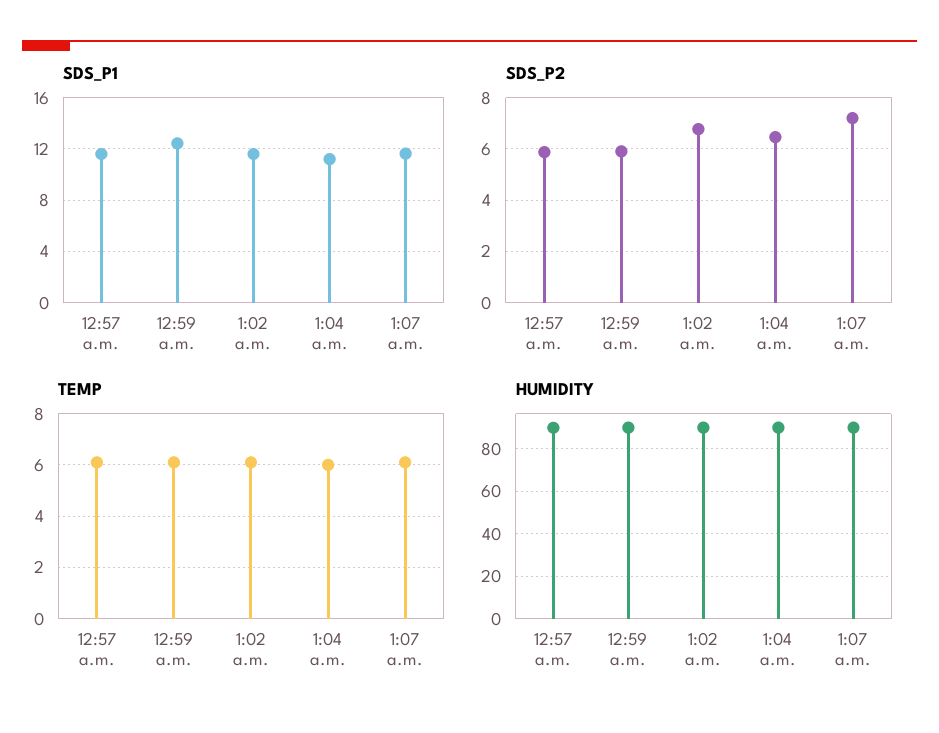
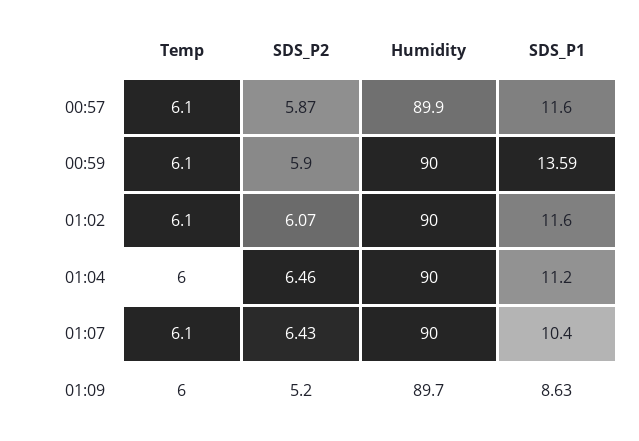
SDS_P1, 12:59 a.m.: 12.5 -> 13.59
SDS_P1, 1:07 a.m.: 11.5 -> 10.4
SDS_P2, 1:02 a.m.: 6.75 -> 6.07
SDS_P2, 1:07 a.m.: 7.25 -> 6.43
TEMP, 01:09: none -> 6
SDS_P2, 01:09: none -> 5.2
HUMIDITY, 01:09: none -> 89.7
SDS_P1, 01:09: none -> 8.63

